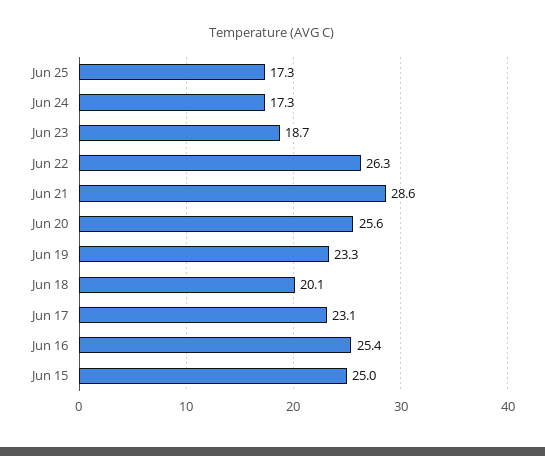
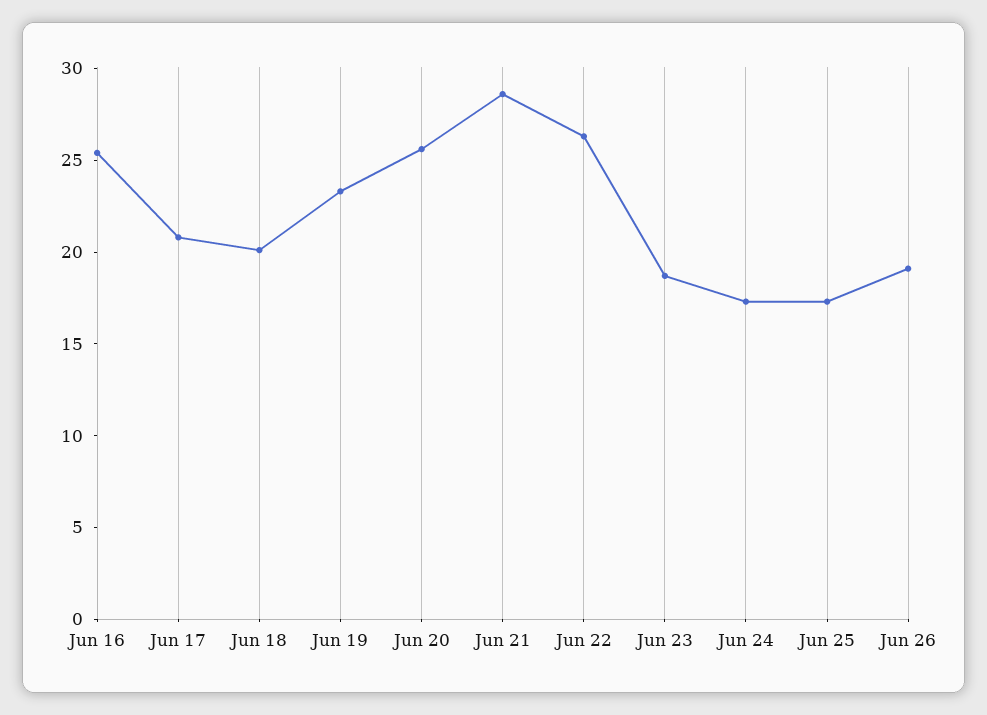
Jun 17: 23.1 -> 21
Jun 15: 25 -> none
Jun 26: none -> 19

